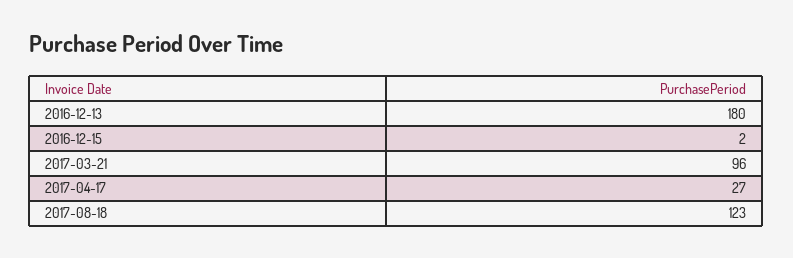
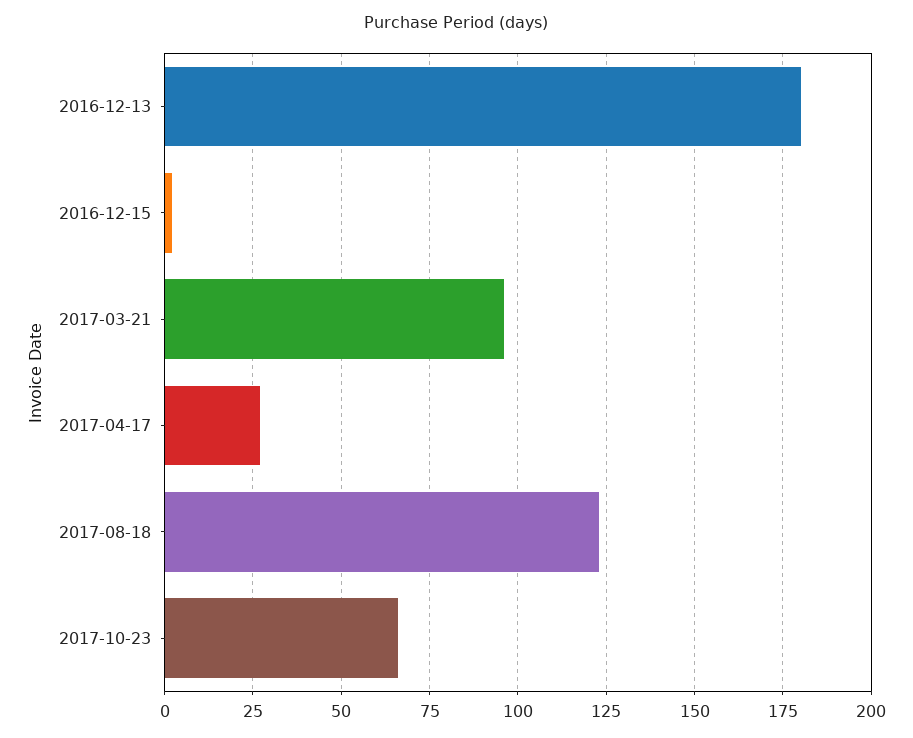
2017-10-23: none -> 65

